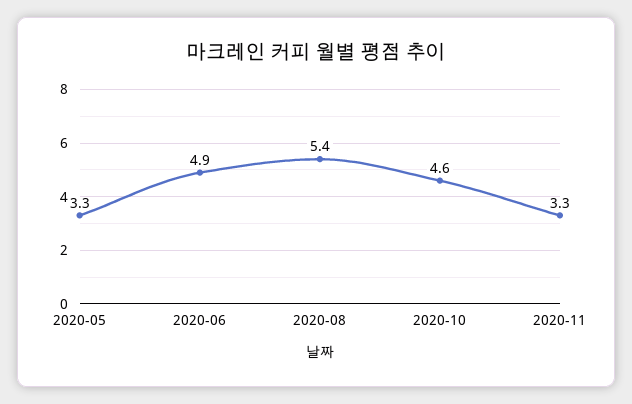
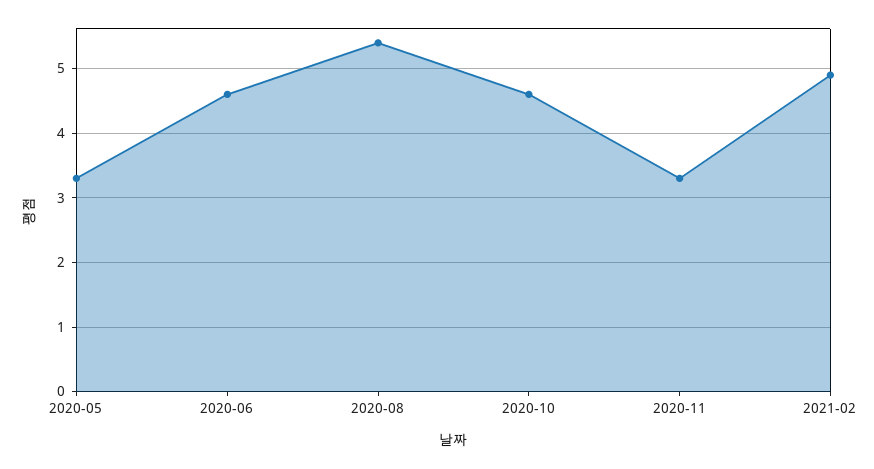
2020-06: 4.9 -> 4.6
2021-02: none -> 4.9

